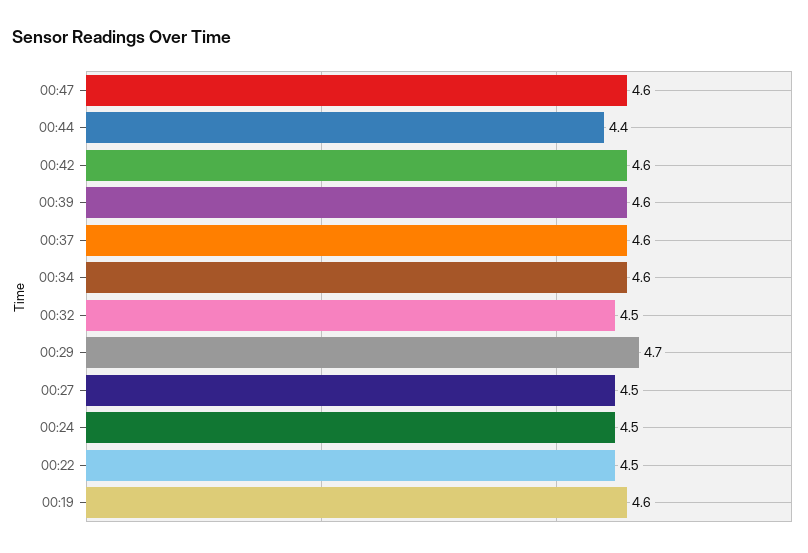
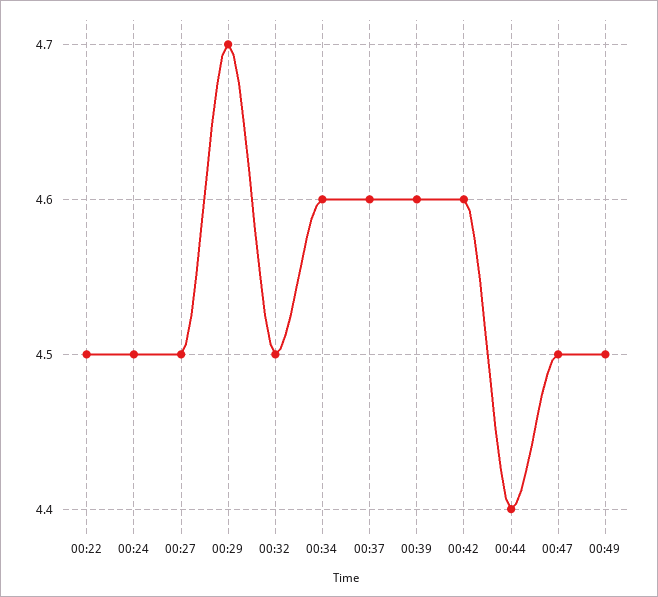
00:47: 4.6 -> 4.5
00:19: 4.6 -> none
00:49: none -> 4.5

